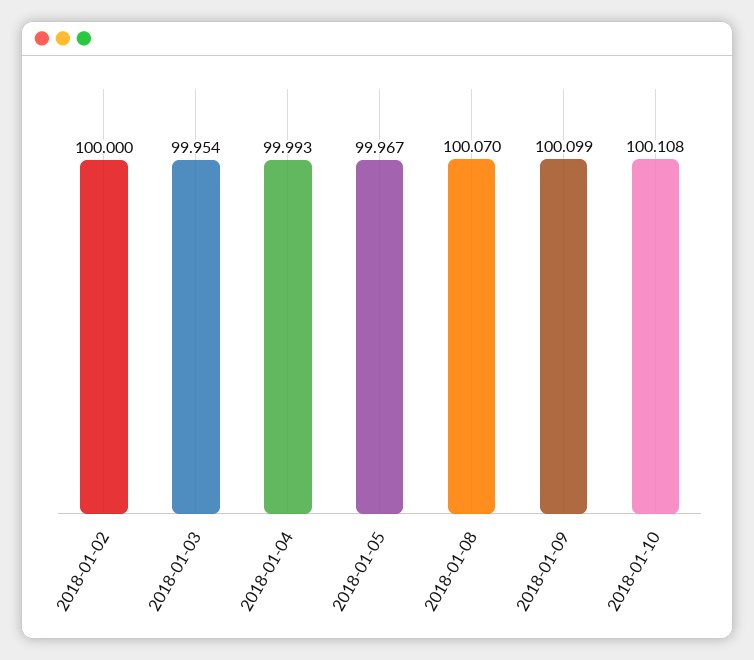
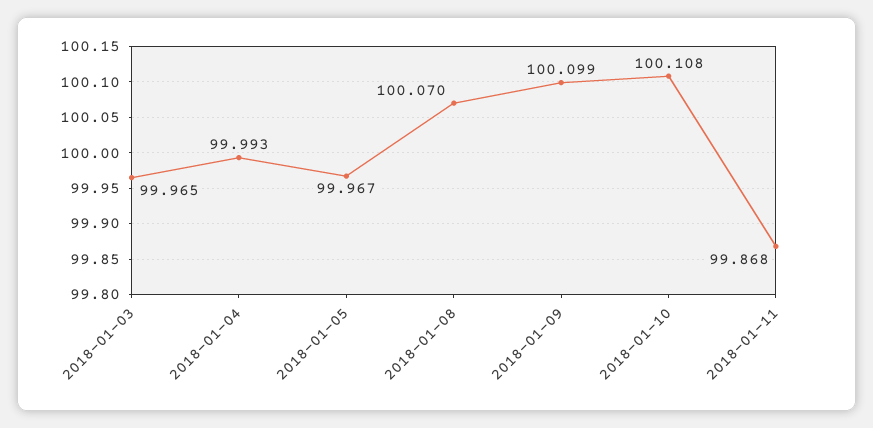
2018-01-02: 100 -> none
2018-01-03: 99.954 -> 99.965
2018-01-11: none -> 99.868

